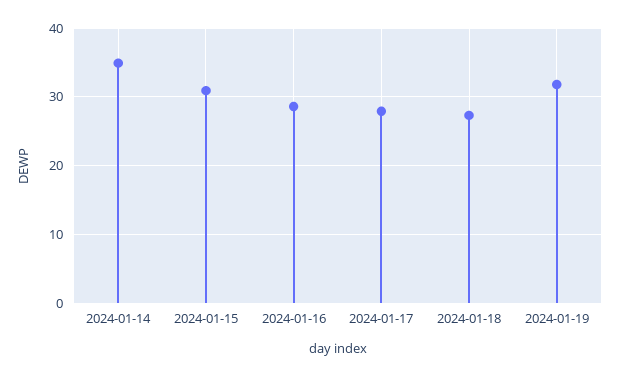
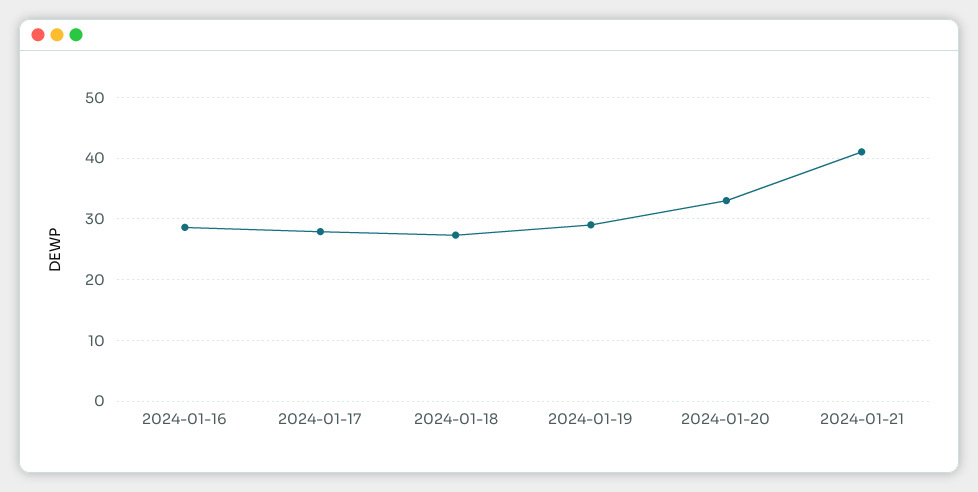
2024-01-14: 35 -> none
2024-01-15: 31 -> none
2024-01-19: 32 -> 29
2024-01-20: none -> 33
2024-01-21: none -> 41

